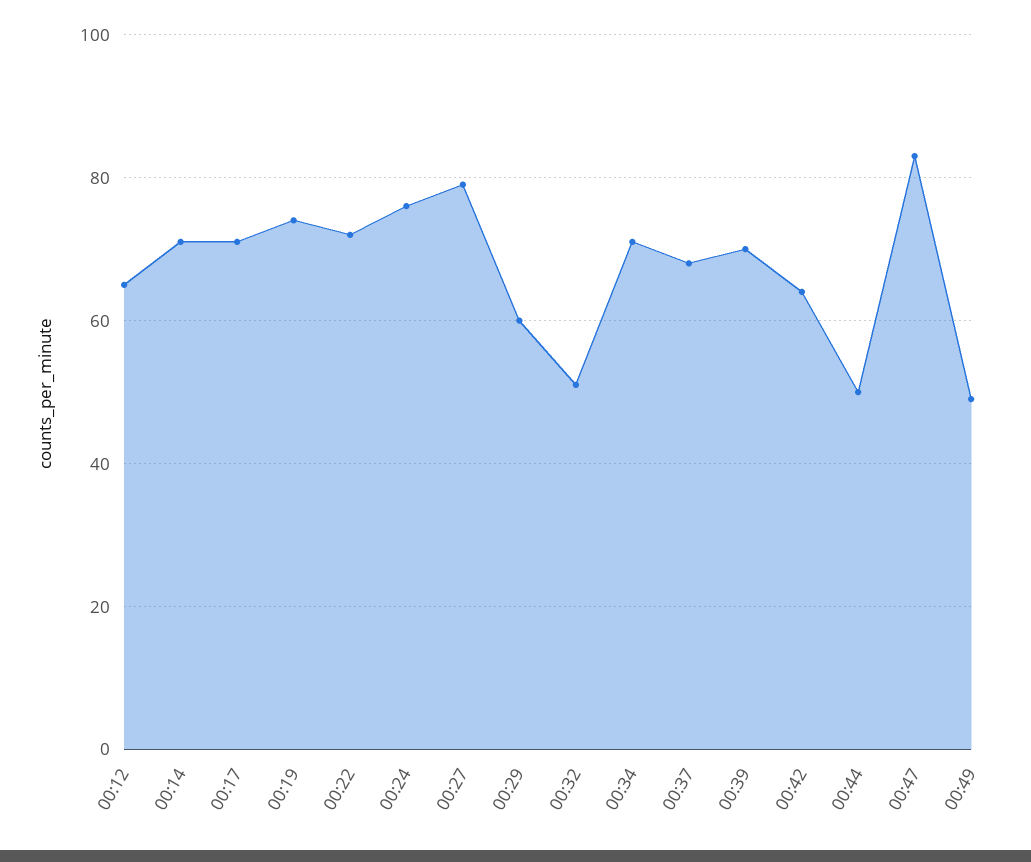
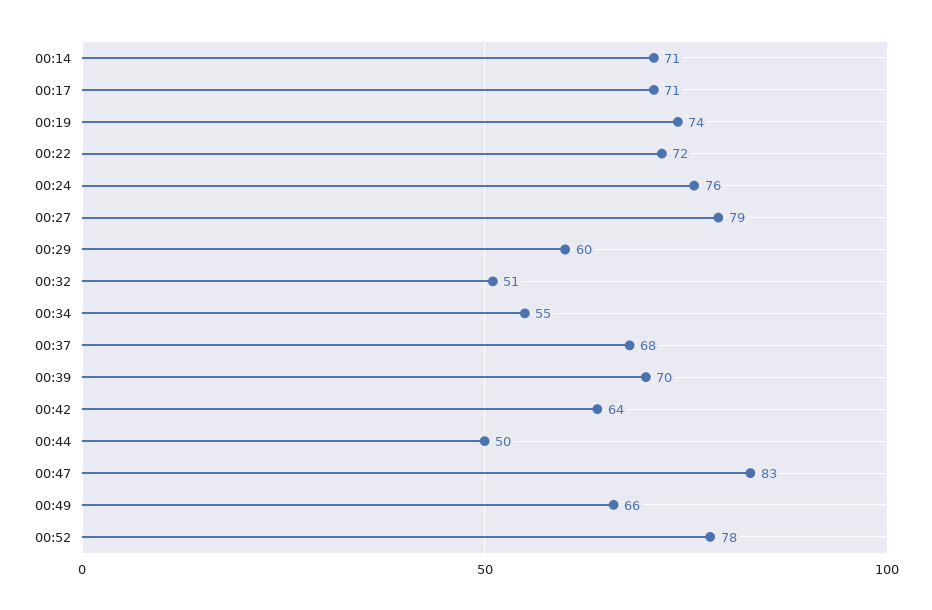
00:12: 65 -> none
00:34: 70 -> 55
00:49: 50 -> 66
00:52: none -> 78

